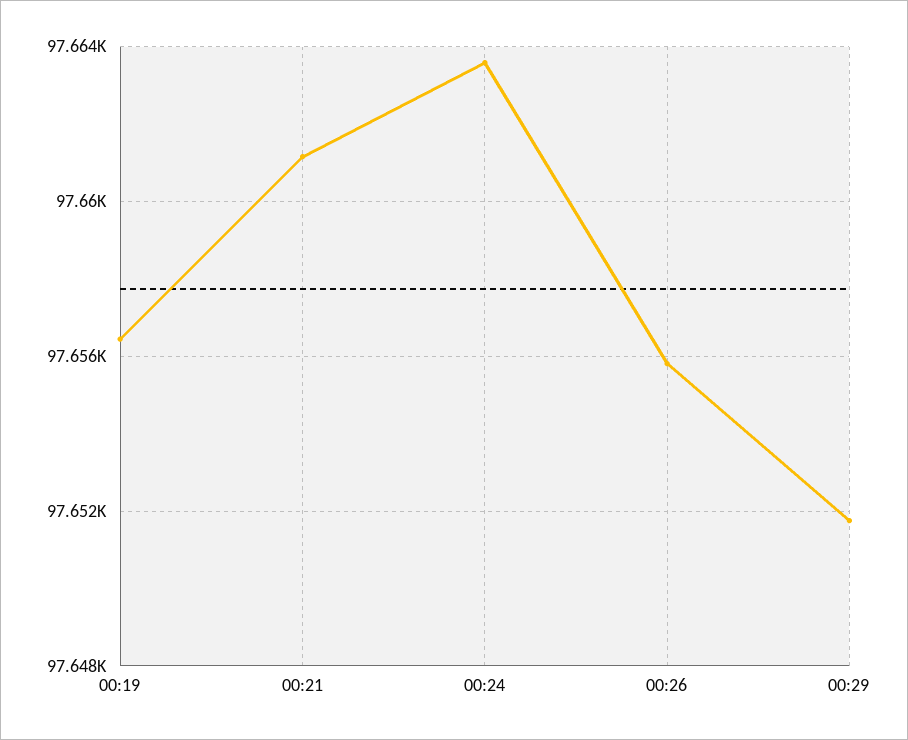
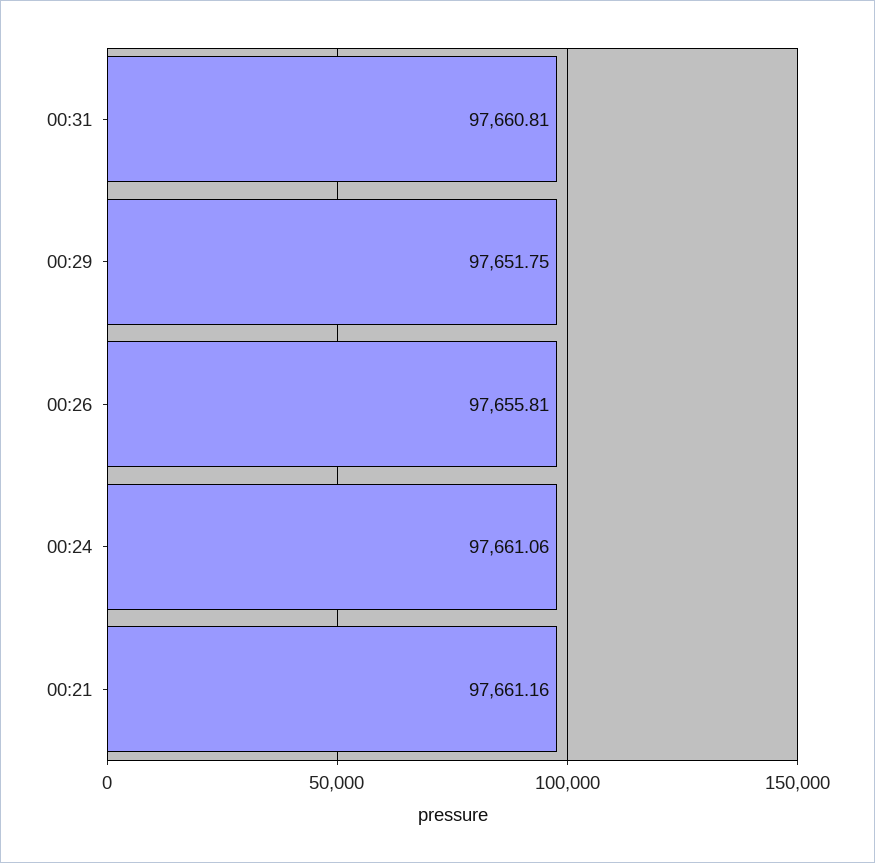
00:19: 97656.5 -> none
00:24: 97663.5 -> 97661.06
00:31: none -> 97660.81

